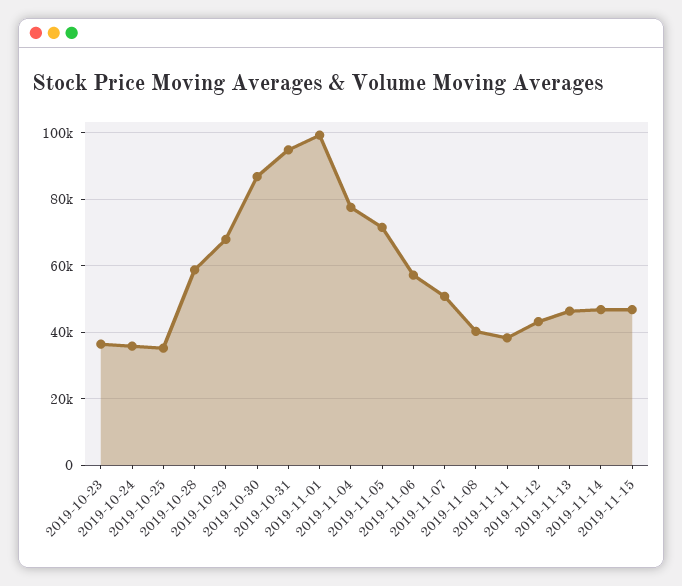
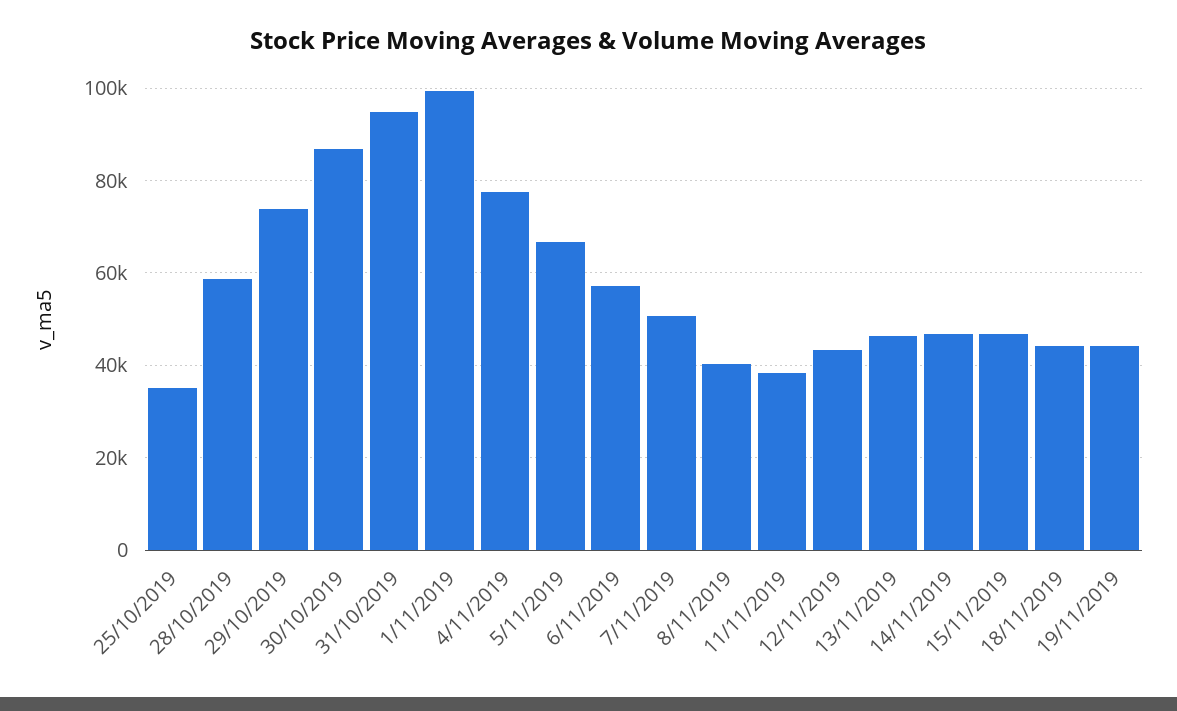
2019-10-23: 36000 -> none
2019-10-24: 36000 -> none
2019-10-29: 68000 -> 74000
2019-11-05: 72000 -> 66000
18/11/2019: none -> 44000
19/11/2019: none -> 44000

